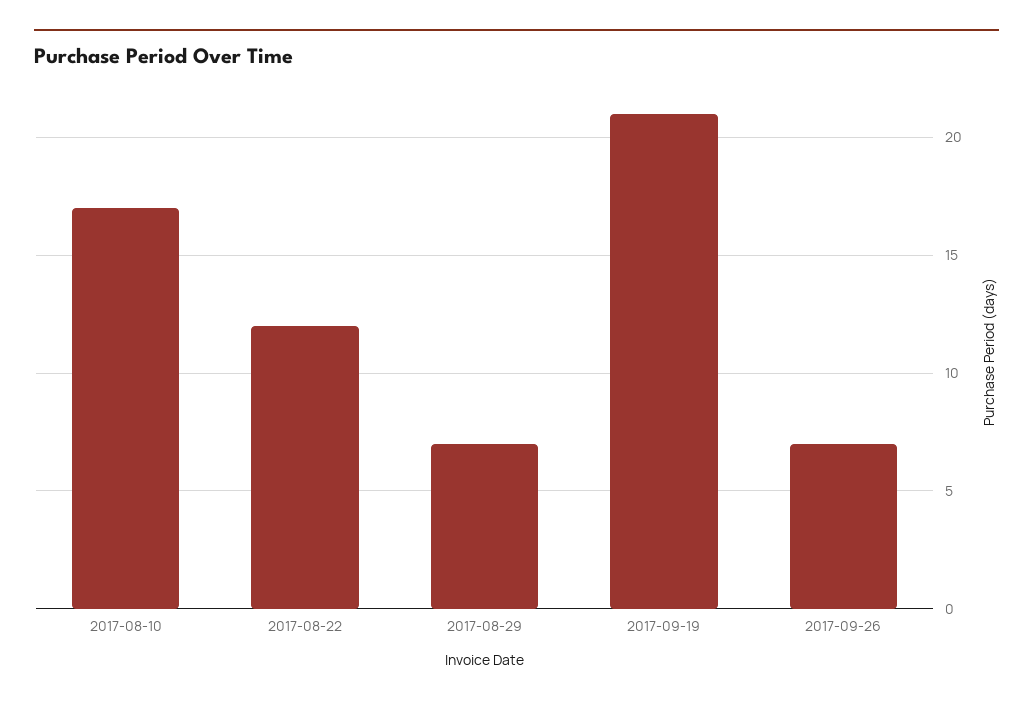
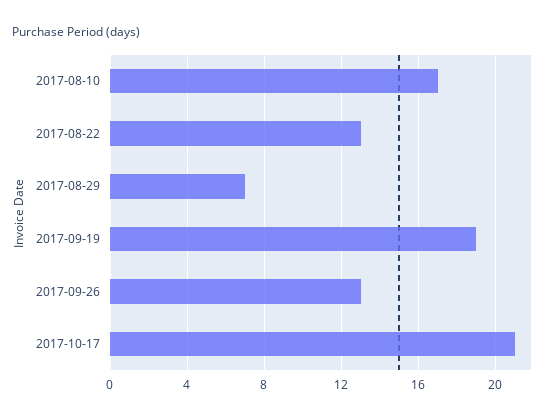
2017-08-22: 12 -> 13
2017-09-19: 21 -> 19
2017-09-26: 7 -> 13
2017-10-17: none -> 21

